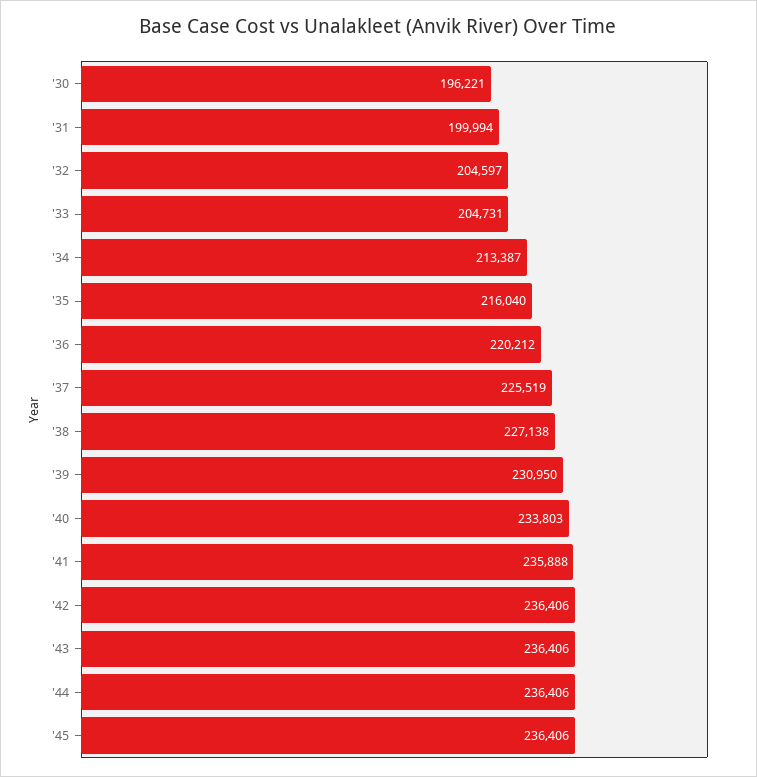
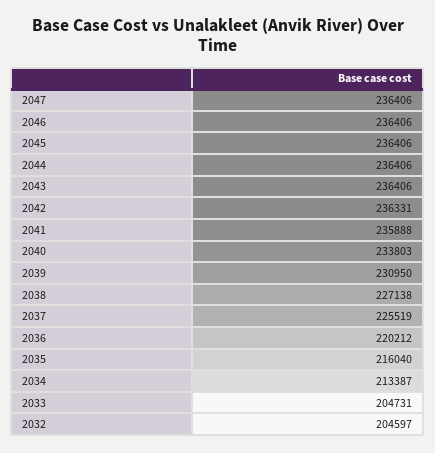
'30: 196221 -> none
'31: 199994 -> none
'42: 236406 -> 236331
2047: none -> 236406
2046: none -> 236406

